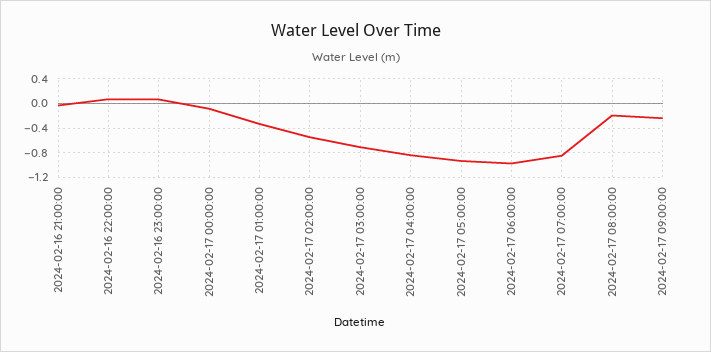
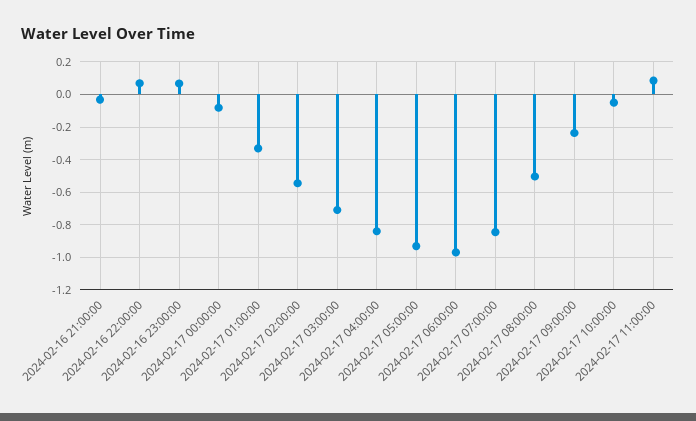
2024-02-17 08:00:00: -0.2 -> -0.5
2024-02-17 10:00:00: none -> -0.05
2024-02-17 11:00:00: none -> 0.1

